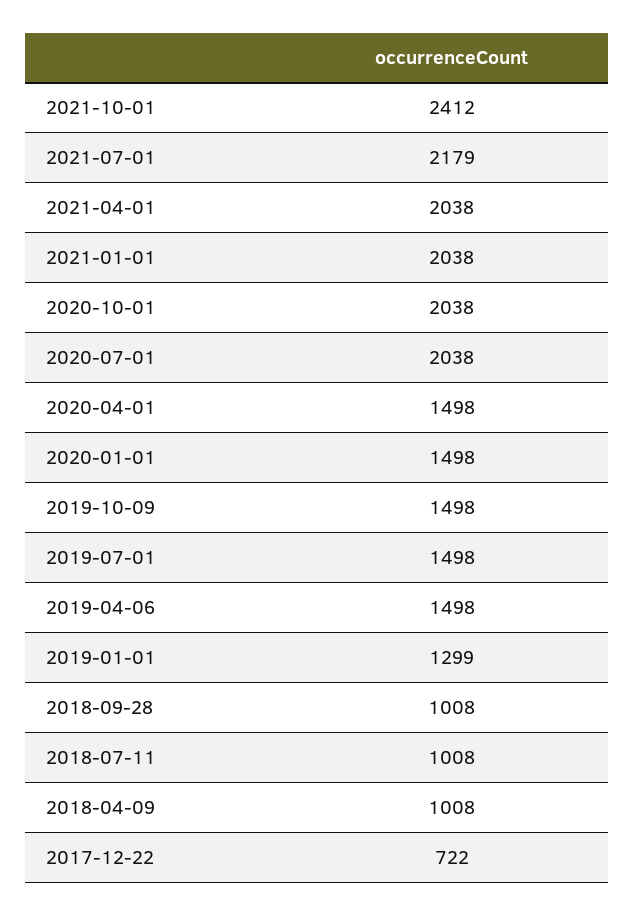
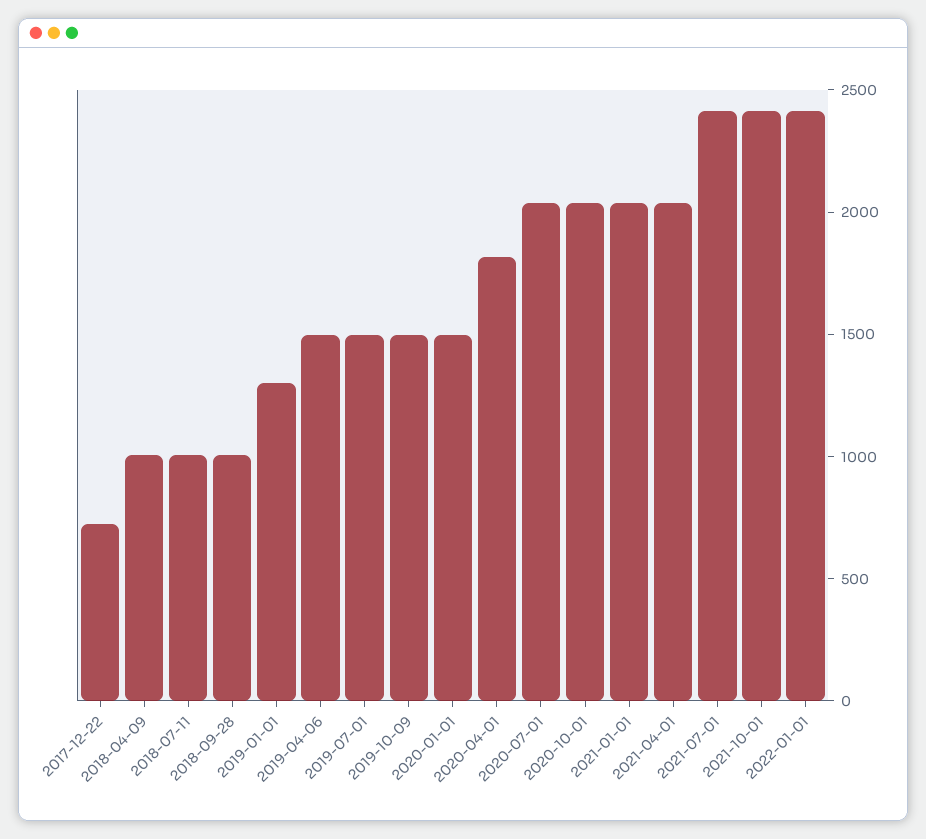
2021-07-01: 2179 -> 2400
2020-04-01: 1498 -> 1800
2022-01-01: none -> 2400

